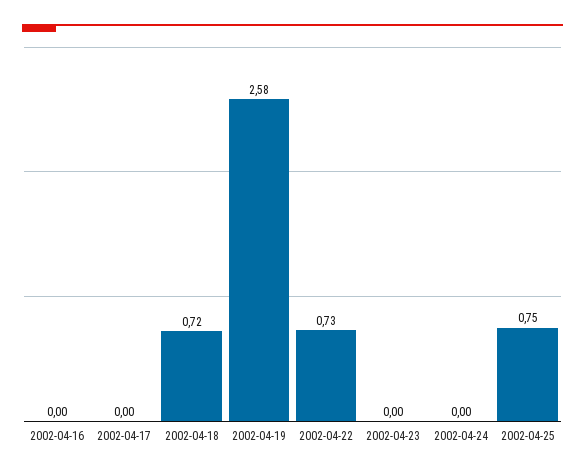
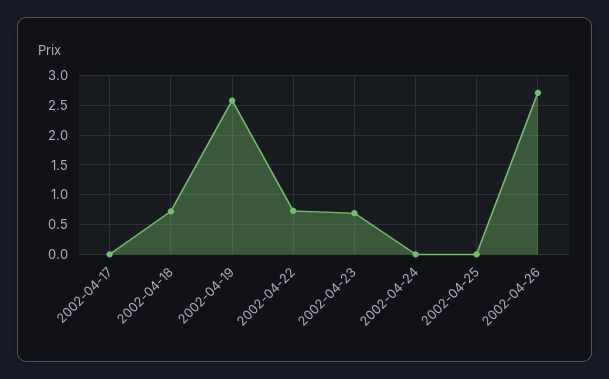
2002-04-16: 0 -> none
2002-04-23: 0 -> 0.75
2002-04-25: 0.75 -> 0
2002-04-26: none -> 2.75

